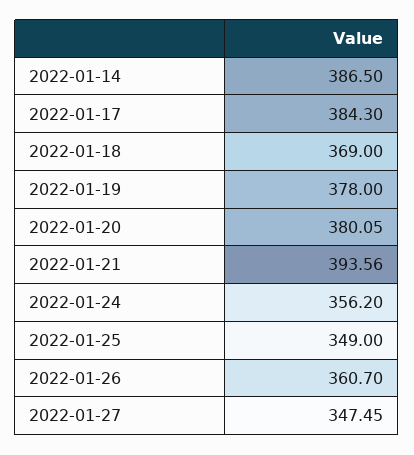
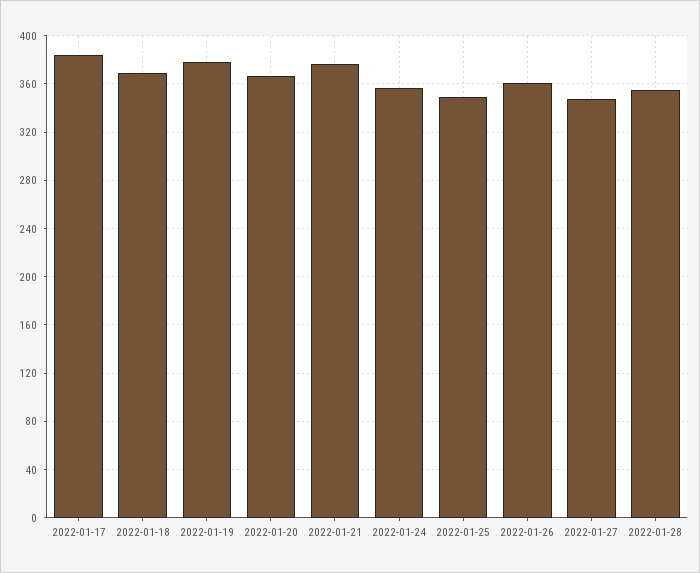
2022-01-14: 386.5 -> none
2022-01-20: 380.05 -> 365
2022-01-21: 393.56 -> 375
2022-01-28: none -> 355

